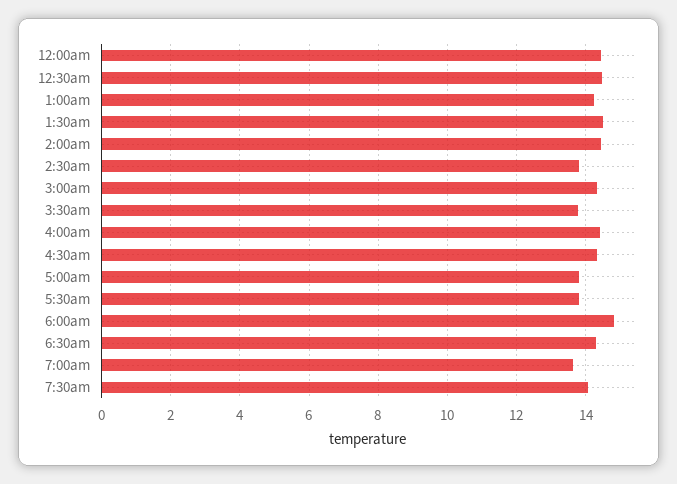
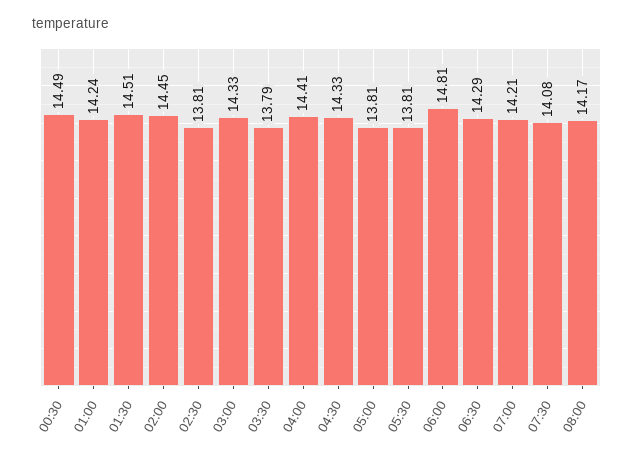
12:00am: 14.4 -> none
7:00am: 13.6 -> 14.21
08:00: none -> 14.17

